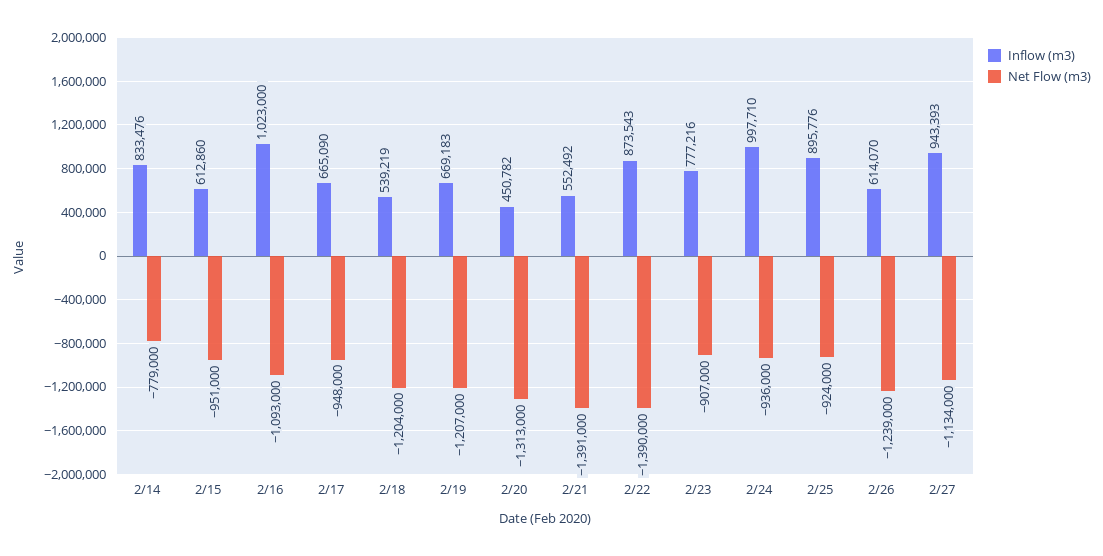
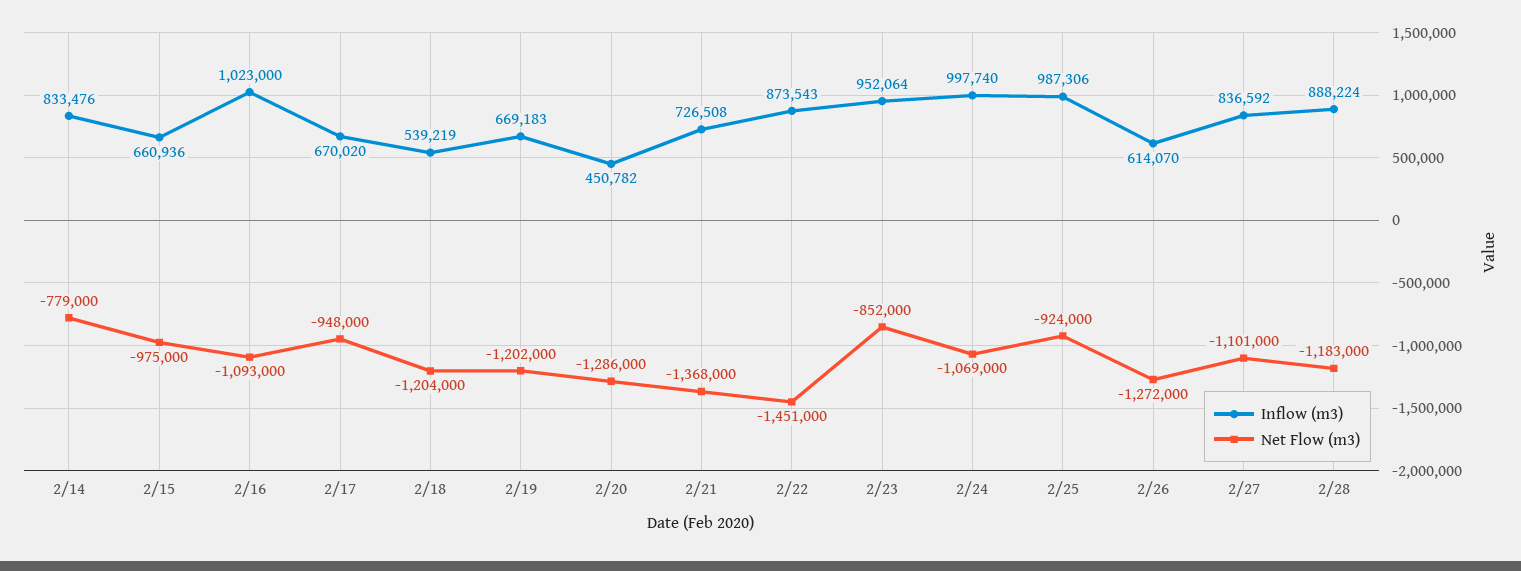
Inflow (m3), 2/15: 612860 -> 660936
Net Flow (m3), 2/15: -951000 -> -975000
Inflow (m3), 2/17: 665090 -> 670020
Net Flow (m3), 2/19: -1207000 -> -1202000
Net Flow (m3), 2/20: -1313000 -> -1286000
Inflow (m3), 2/21: 552492 -> 726508
Net Flow (m3), 2/21: -1391000 -> -1368000
Net Flow (m3), 2/22: -1390000 -> -1451000
Inflow (m3), 2/23: 777216 -> 952064
Net Flow (m3), 2/23: -907000 -> -852000
Inflow (m3), 2/24: 997710 -> 997740
Net Flow (m3), 2/24: -936000 -> -1069000
Inflow (m3), 2/25: 895776 -> 987306
Net Flow (m3), 2/26: -1239000 -> -1272000
Inflow (m3), 2/27: 943393 -> 836592
Net Flow (m3), 2/27: -1134000 -> -1101000
Inflow (m3), 2/28: none -> 888224
Net Flow (m3), 2/28: none -> -1183000

